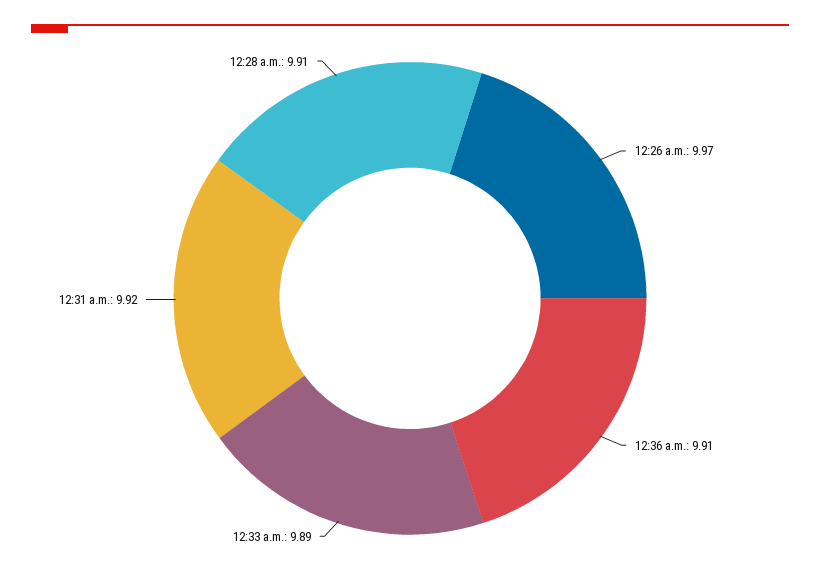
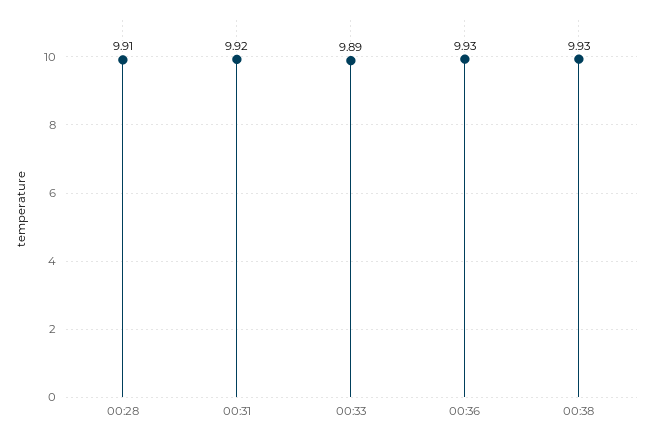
12:26 a.m.: 9.97 -> none
12:36 a.m.: 9.91 -> 9.93
00:38: none -> 9.93

